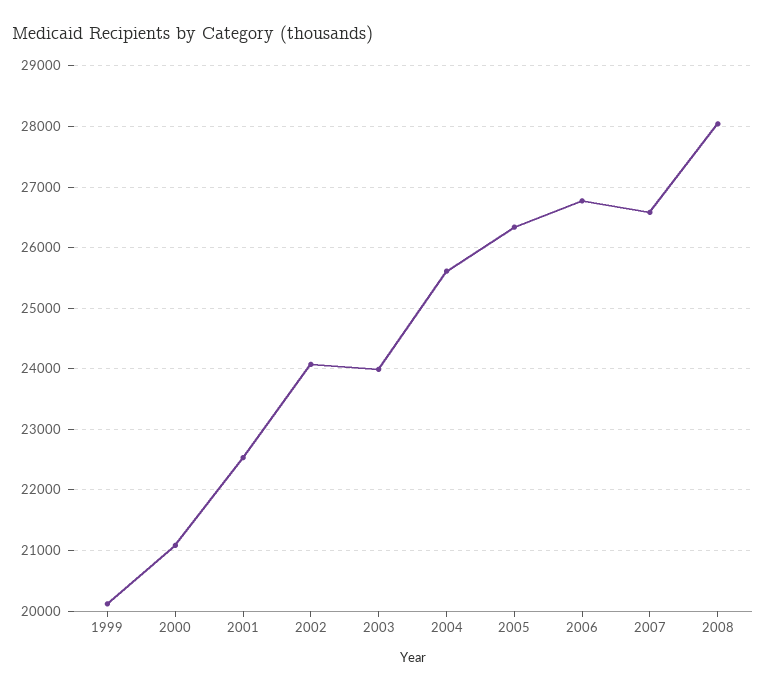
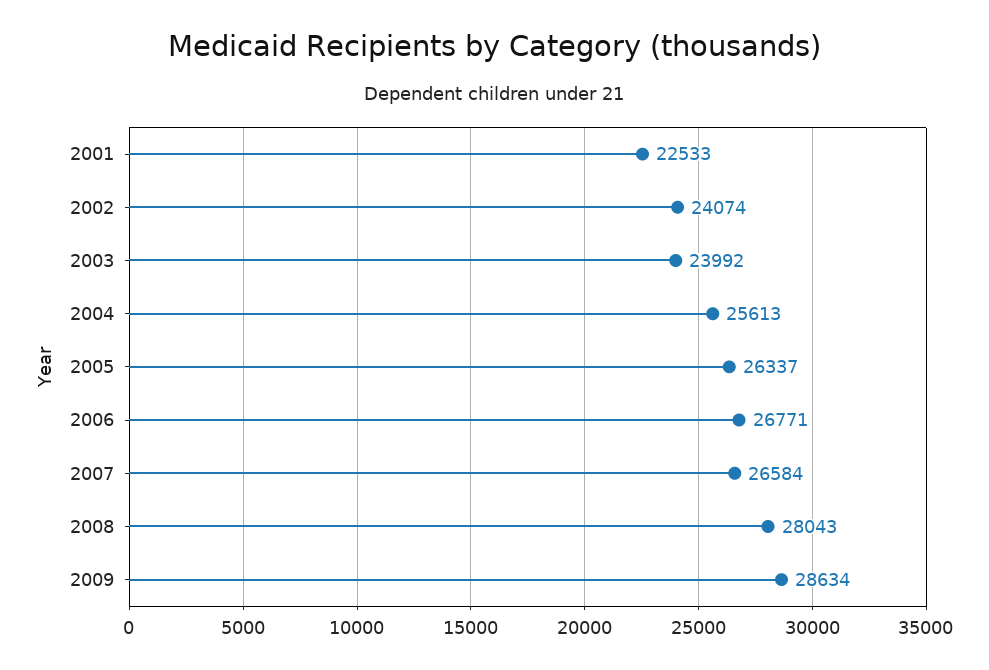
1999: 20100 -> none
2000: 21100 -> none
2009: none -> 28634

